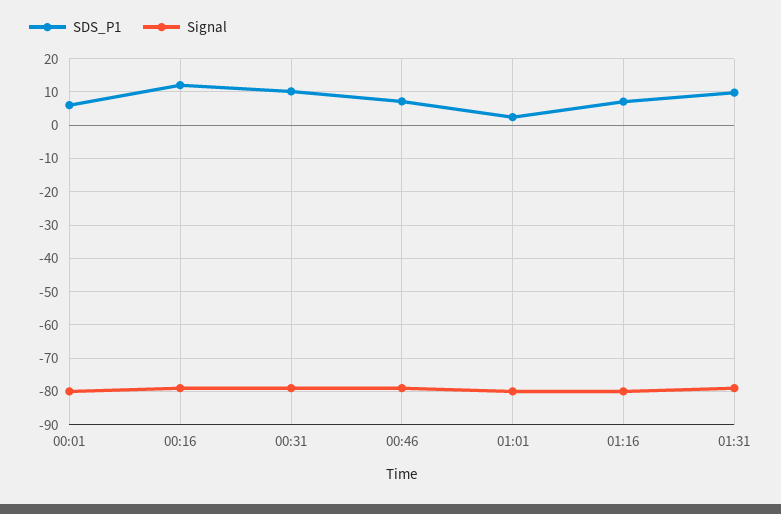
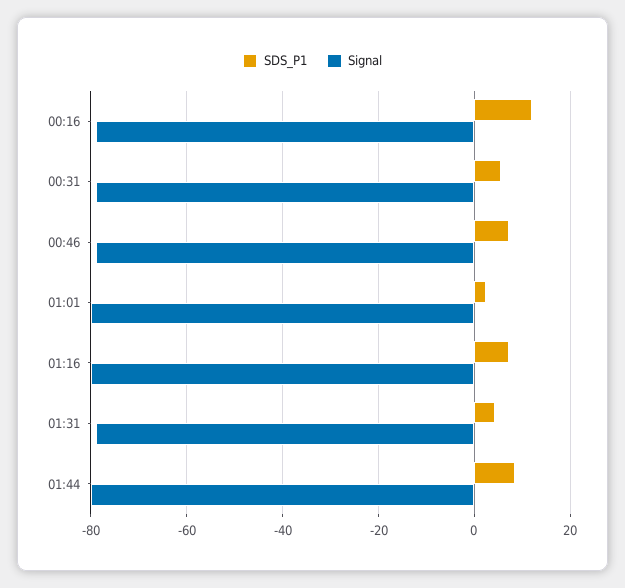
SDS_P1, 00:01: 6 -> none
Signal, 00:01: -80 -> none
SDS_P1, 00:31: 10 -> 6
SDS_P1, 01:31: 10 -> 4
SDS_P1, 01:44: none -> 8
Signal, 01:44: none -> -80

